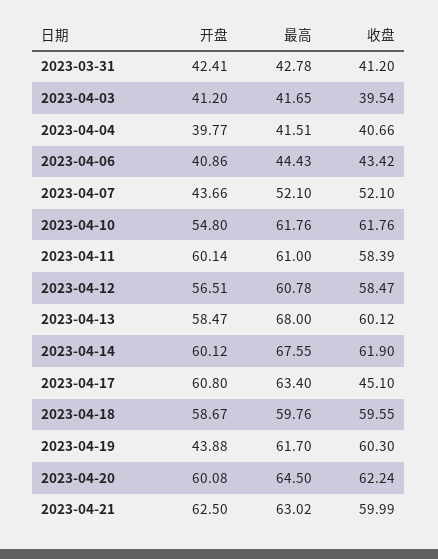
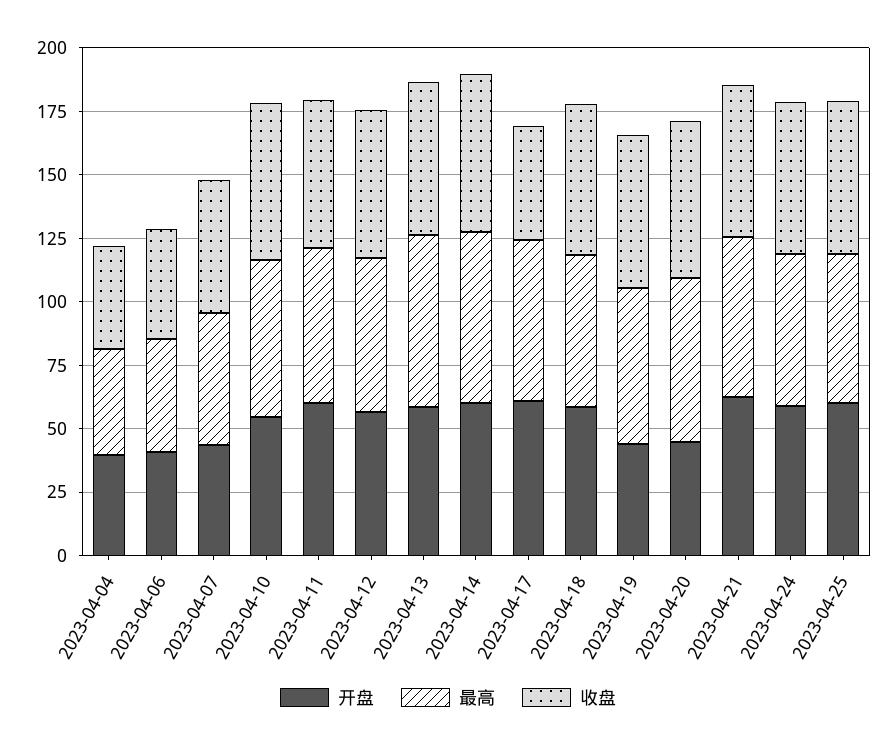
开盘, 2023-03-31: 42.41 -> none
最高, 2023-03-31: 42.78 -> none
收盘, 2023-03-31: 41.2 -> none
开盘, 2023-04-03: 41.2 -> none
最高, 2023-04-03: 41.65 -> none
收盘, 2023-04-03: 39.54 -> none
开盘, 2023-04-20: 60.08 -> 45
开盘, 2023-04-24: none -> 60
最高, 2023-04-24: none -> 60
收盘, 2023-04-24: none -> 60
开盘, 2023-04-25: none -> 60
最高, 2023-04-25: none -> 60
收盘, 2023-04-25: none -> 60

